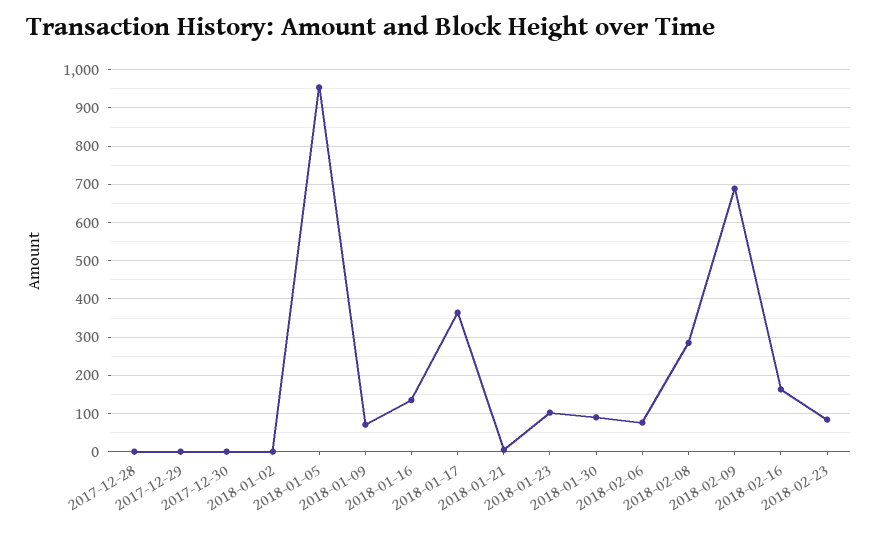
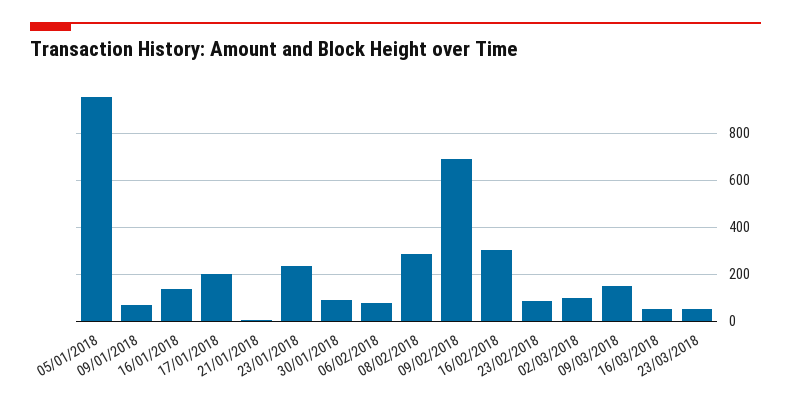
2017-12-28: 0 -> none
2017-12-29: 0 -> none
2017-12-30: 0 -> none
2018-01-02: 0 -> none
2018-01-17: 360 -> 200
2018-01-23: 100 -> 250
2018-02-16: 160 -> 300
02/03/2018: none -> 100
09/03/2018: none -> 150
16/03/2018: none -> 50
23/03/2018: none -> 50

